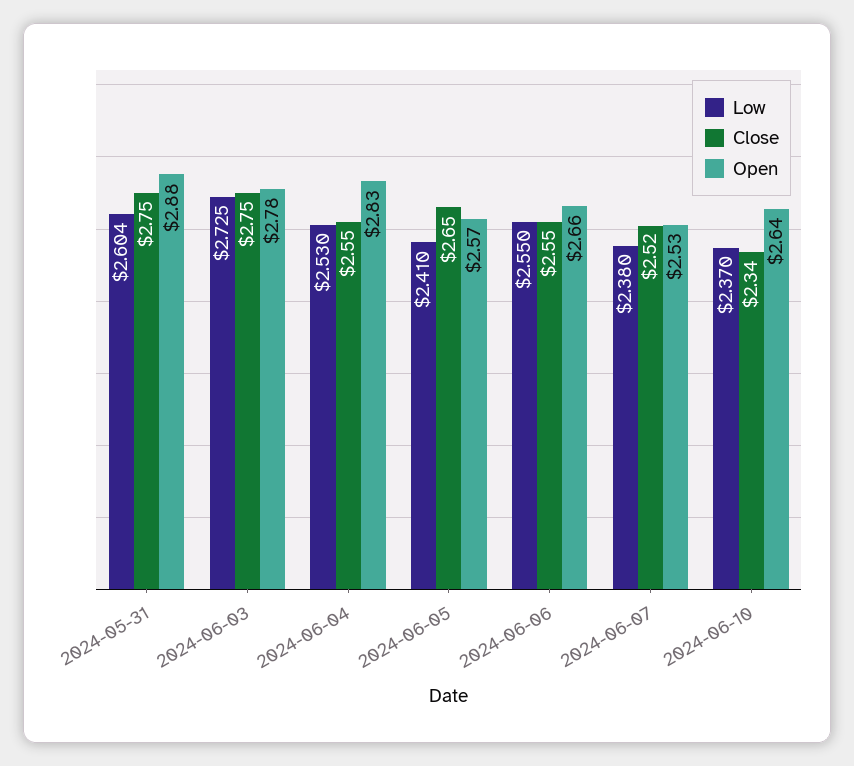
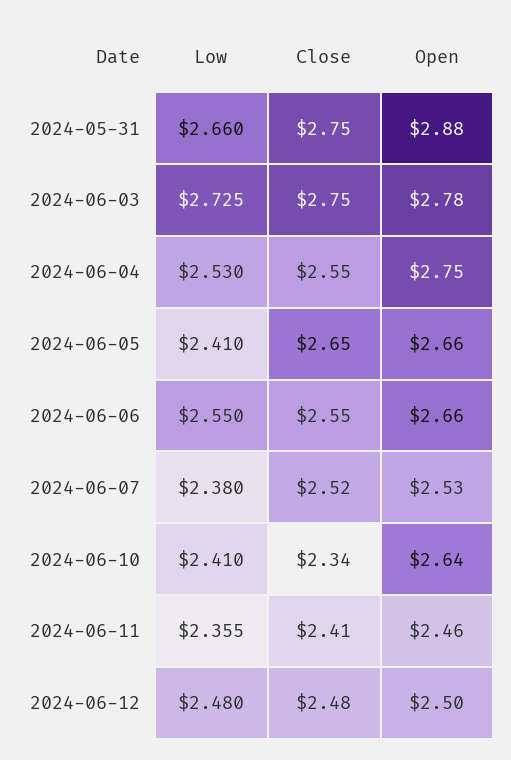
Low, 2024-05-31: 2.604 -> 2.66
Open, 2024-06-04: 2.83 -> 2.75
Open, 2024-06-05: 2.57 -> 2.66
Low, 2024-06-10: 2.37 -> 2.41
Low, 2024-06-11: none -> 2.355
Close, 2024-06-11: none -> 2.41
Open, 2024-06-11: none -> 2.46
Low, 2024-06-12: none -> 2.48
Close, 2024-06-12: none -> 2.48
Open, 2024-06-12: none -> 2.5

